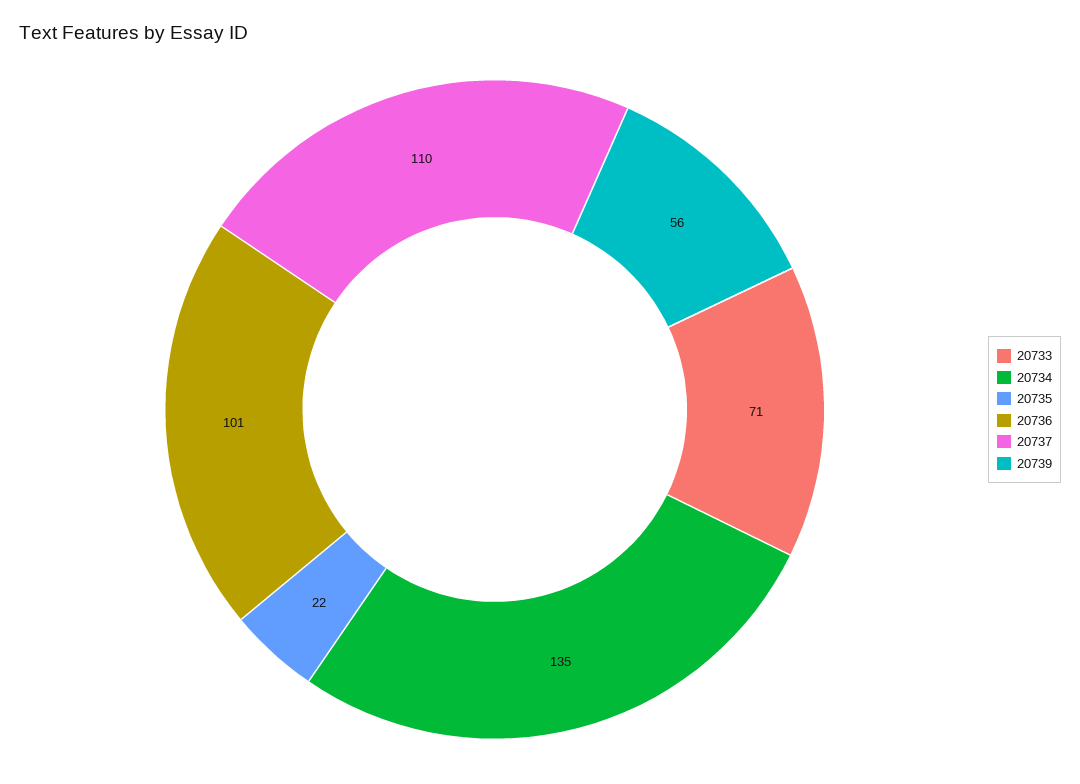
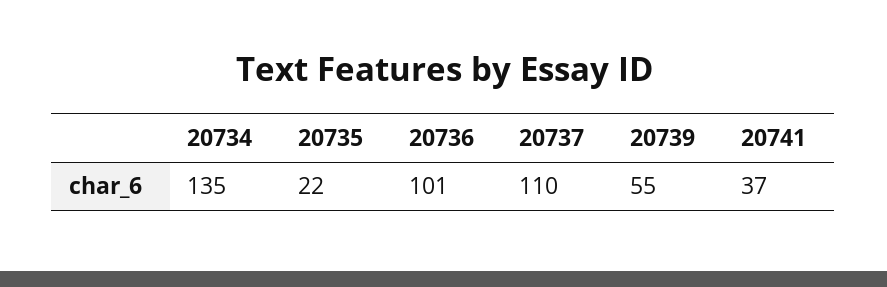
20733: 71 -> none
20739: 56 -> 55
20741: none -> 37

